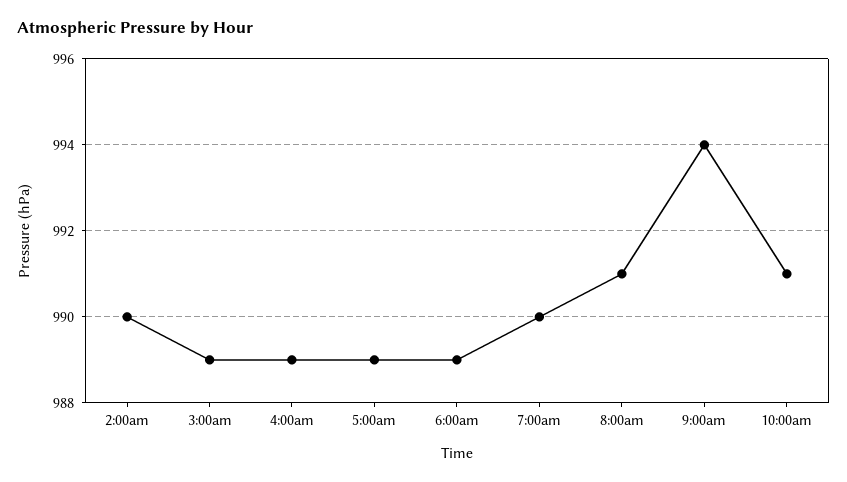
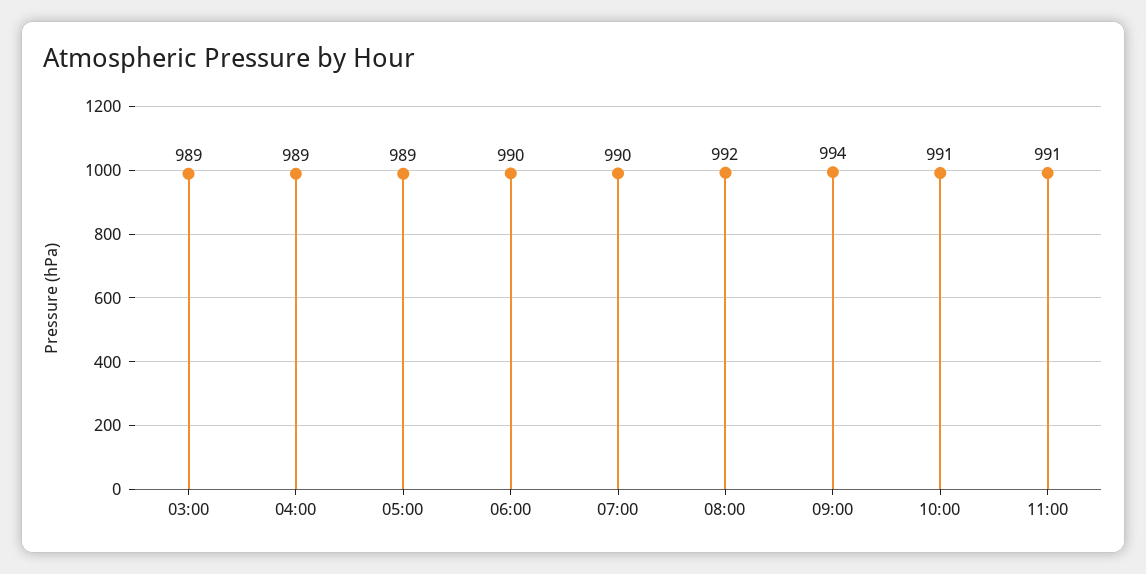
2:00am: 990 -> none
6:00am: 989 -> 990
8:00am: 991 -> 992
11:00: none -> 991

